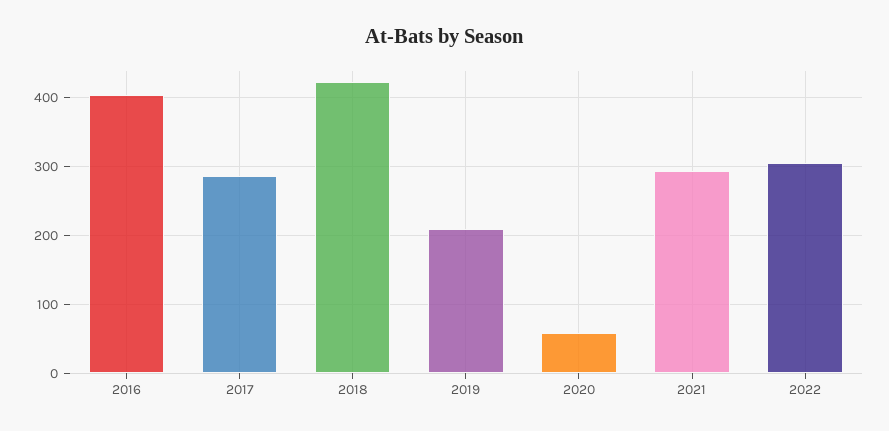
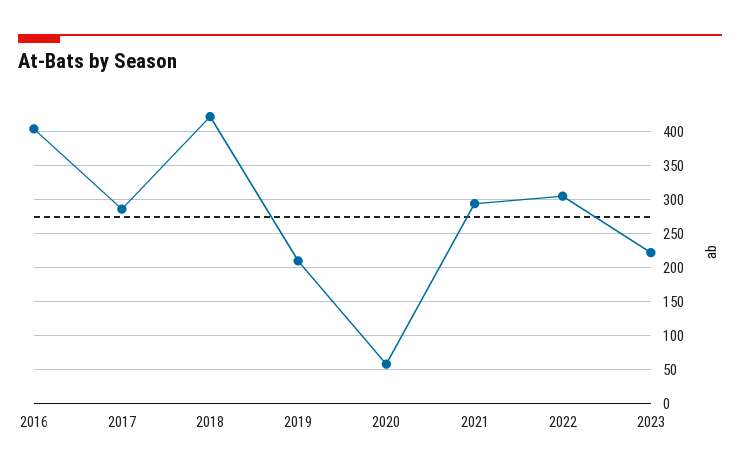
2023: none -> 220

